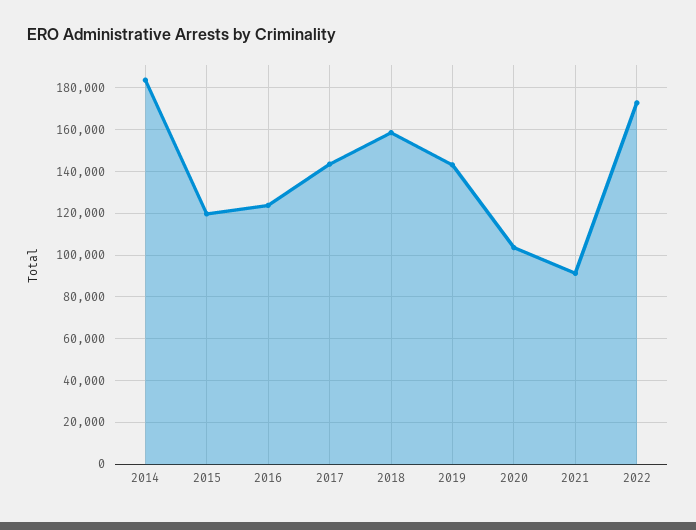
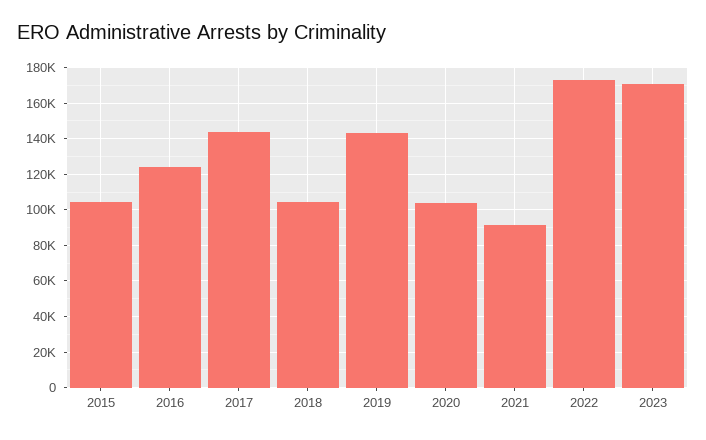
2014: 185000 -> none
2015: 120000 -> 105000
2018: 160000 -> 105000
2023: none -> 170000

